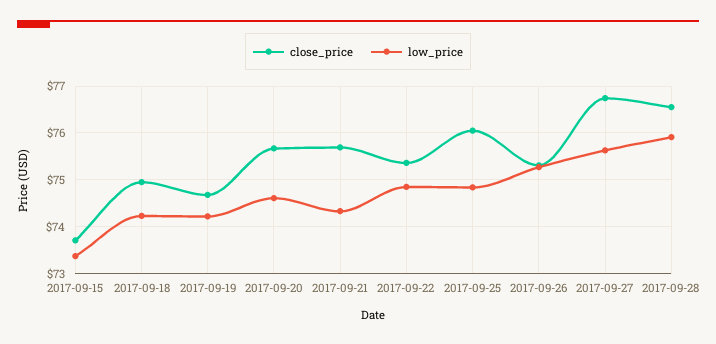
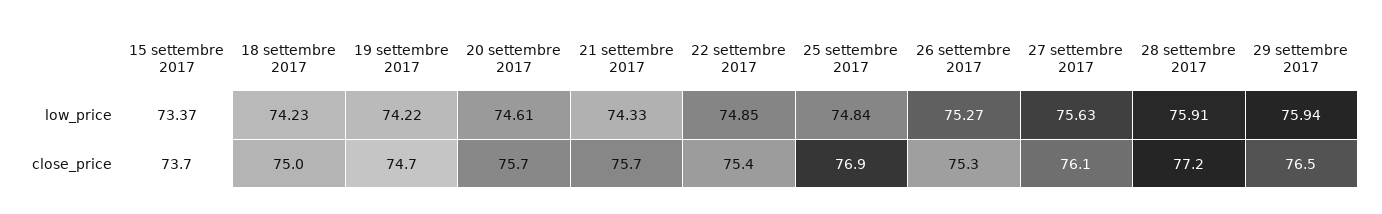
close_price, 2017-09-25: 76 -> 76.9
close_price, 2017-09-27: 76.8 -> 76.1
close_price, 2017-09-28: 76.6 -> 77.2
low_price, 29 settembre 2017: none -> 75.94
close_price, 29 settembre 2017: none -> 76.5

